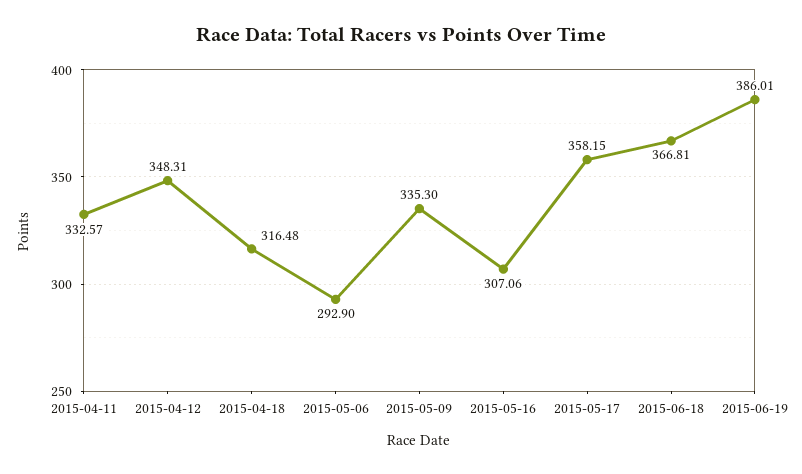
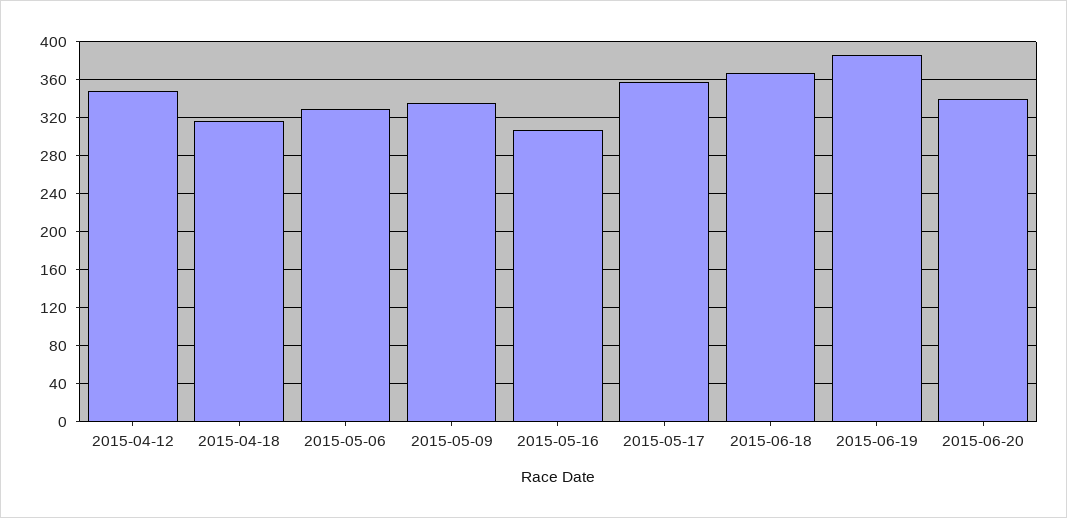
2015-04-11: 332.57 -> none
2015-05-06: 292.9 -> 330
2015-06-20: none -> 340

